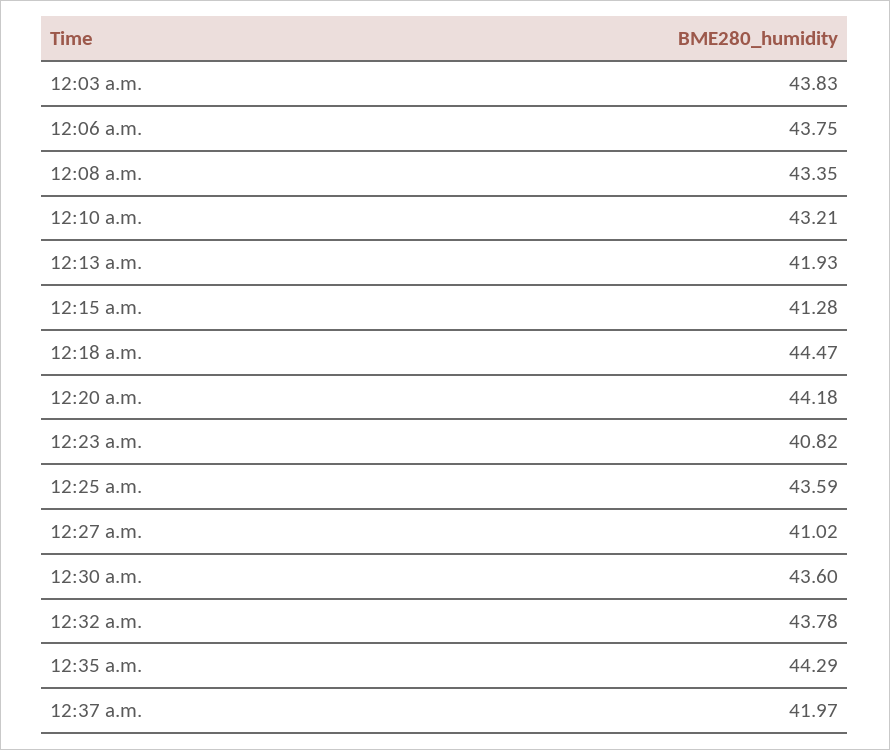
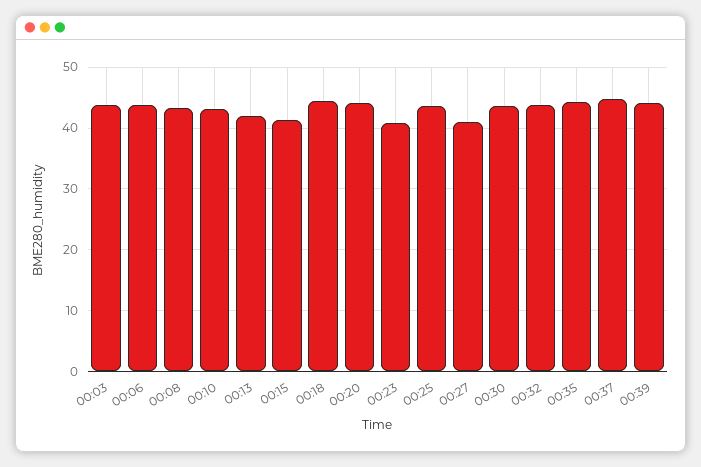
12:37 a.m.: 41.97 -> 45
00:39: none -> 44

